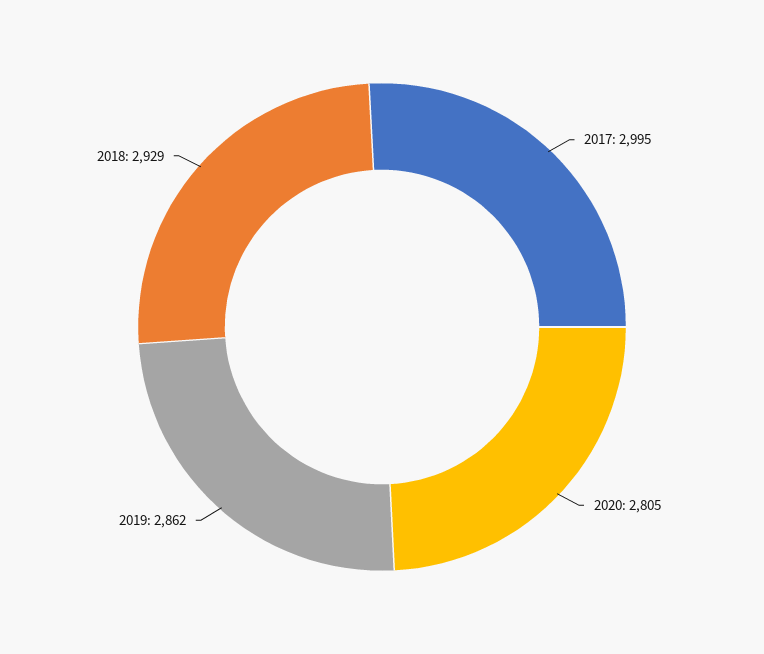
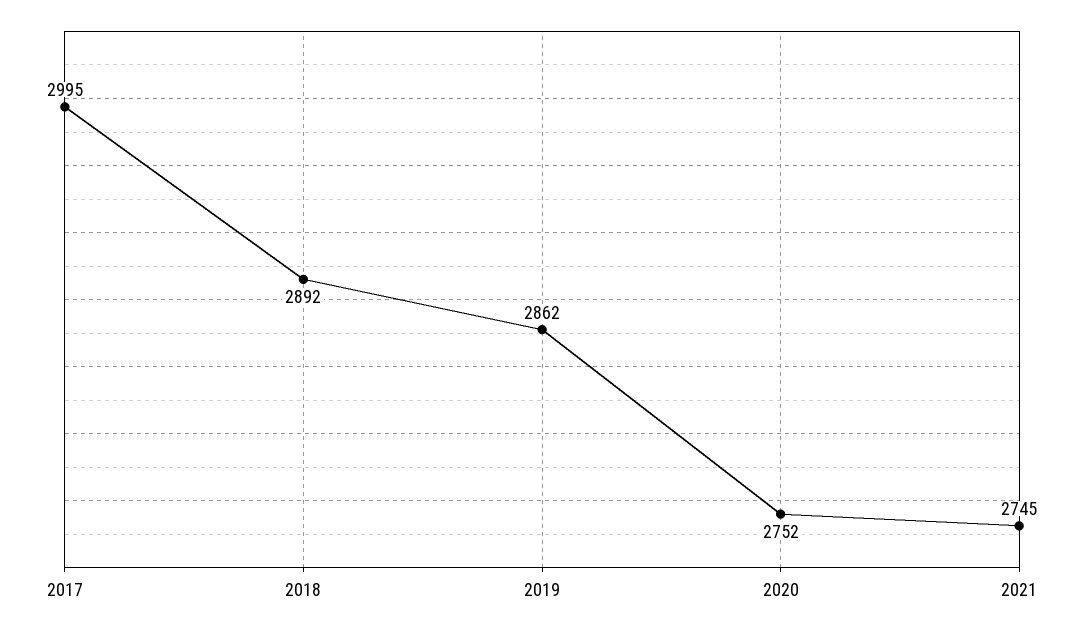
2020: 2805 -> 2752
2018: 2929 -> 2892
2021: none -> 2745

